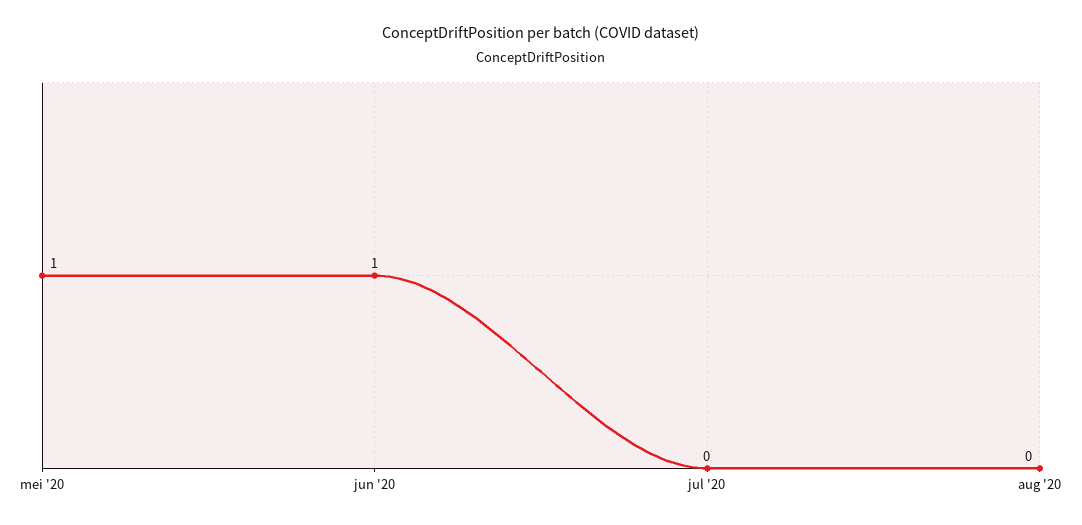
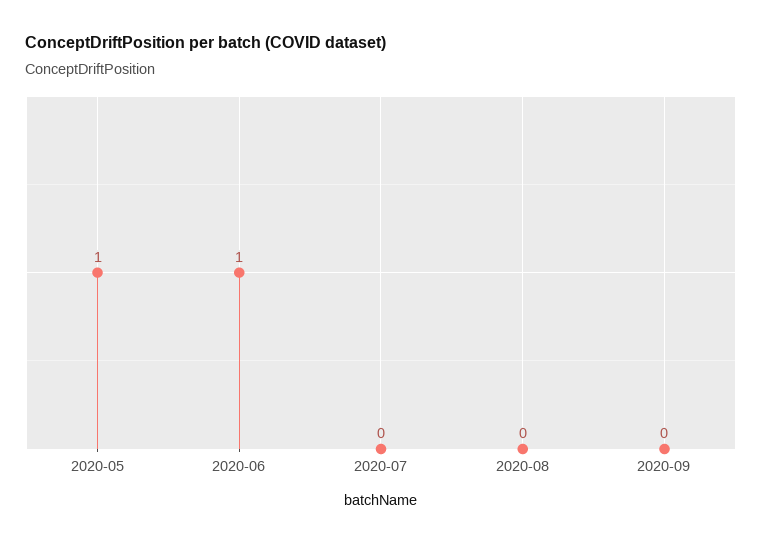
2020-09: none -> 0

